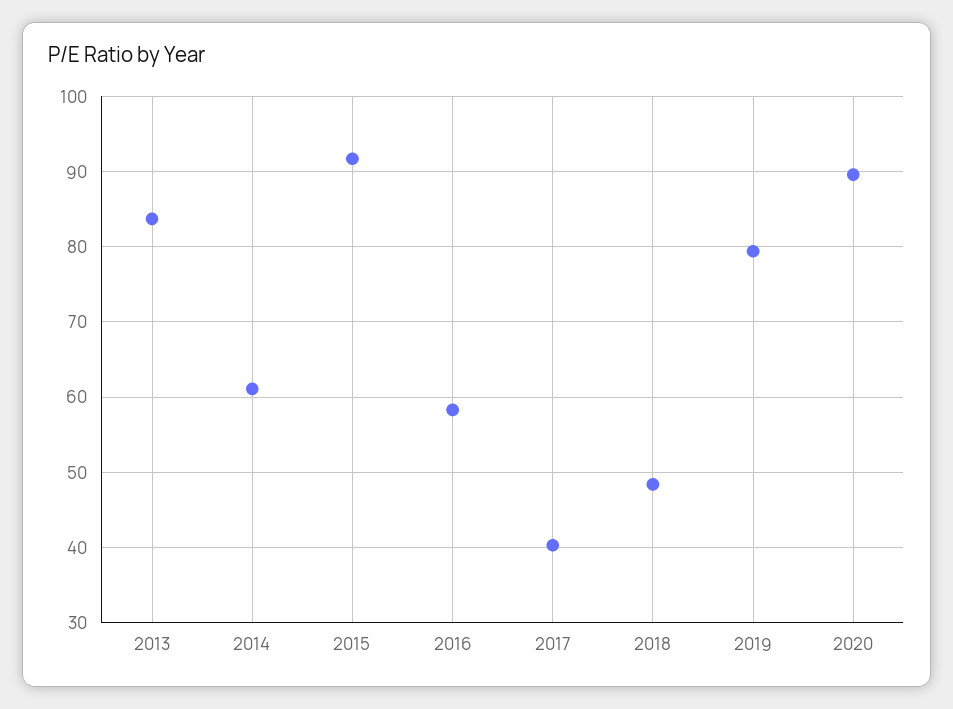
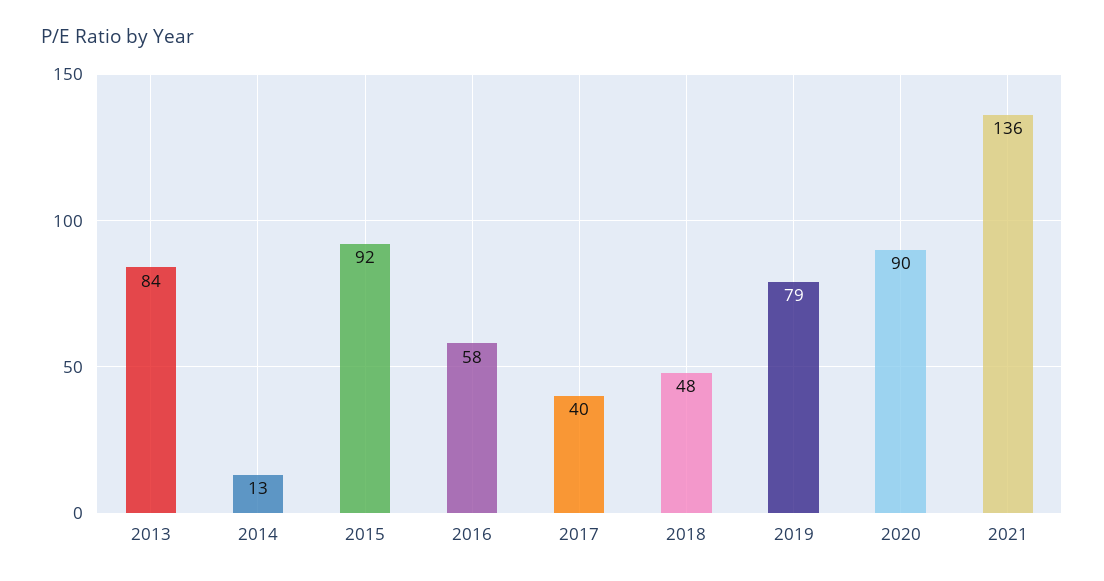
2014: 61 -> 13
2021: none -> 136

